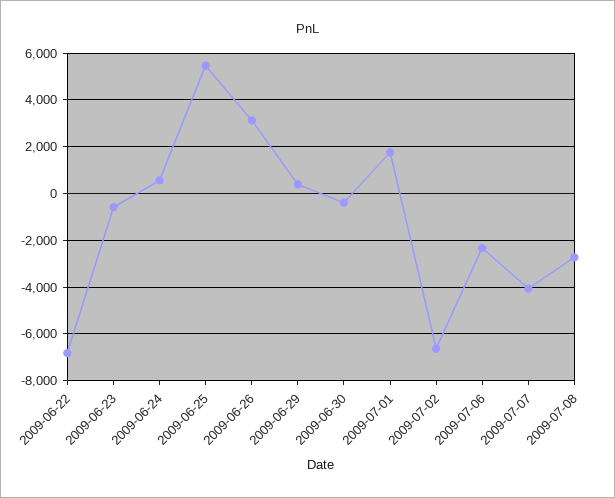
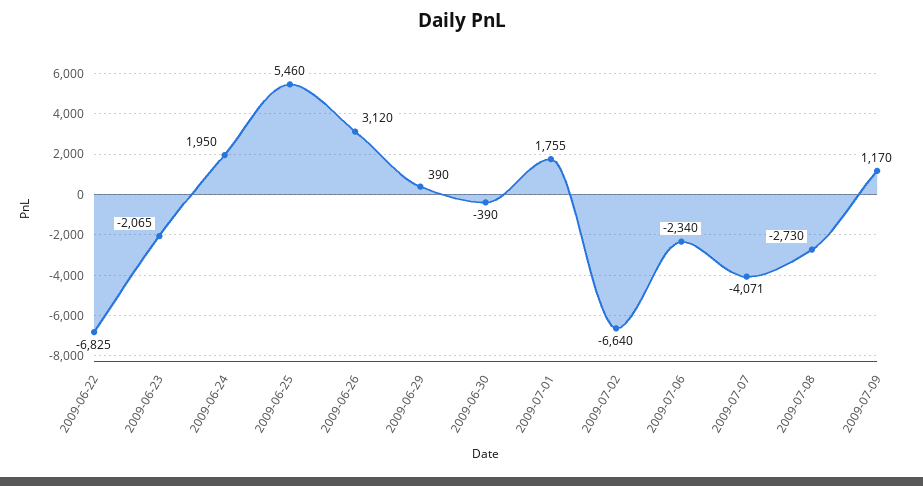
2009-06-23: -500 -> -2065
2009-06-24: 500 -> 1950
2009-07-09: none -> 1170

